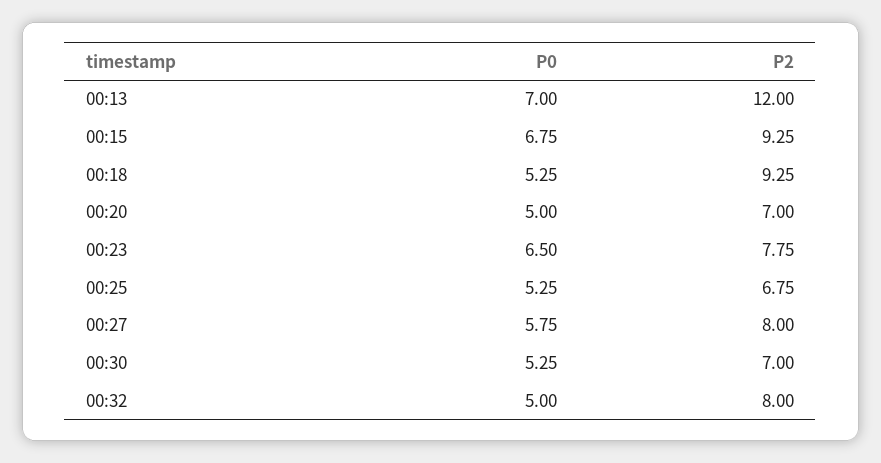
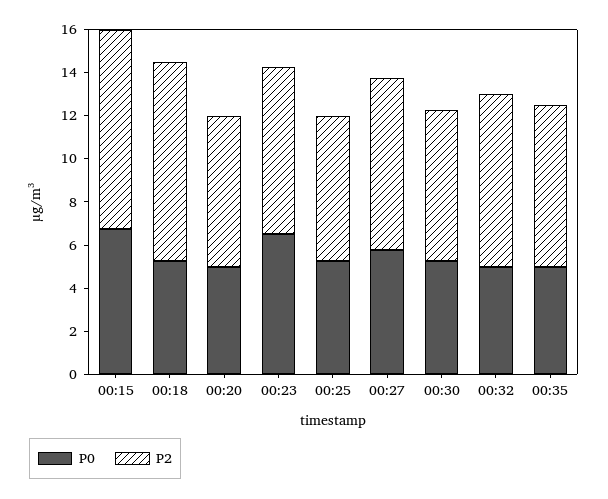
P0, 00:13: 7 -> none
P2, 00:13: 12 -> none
P0, 00:35: none -> 5
P2, 00:35: none -> 7.5

